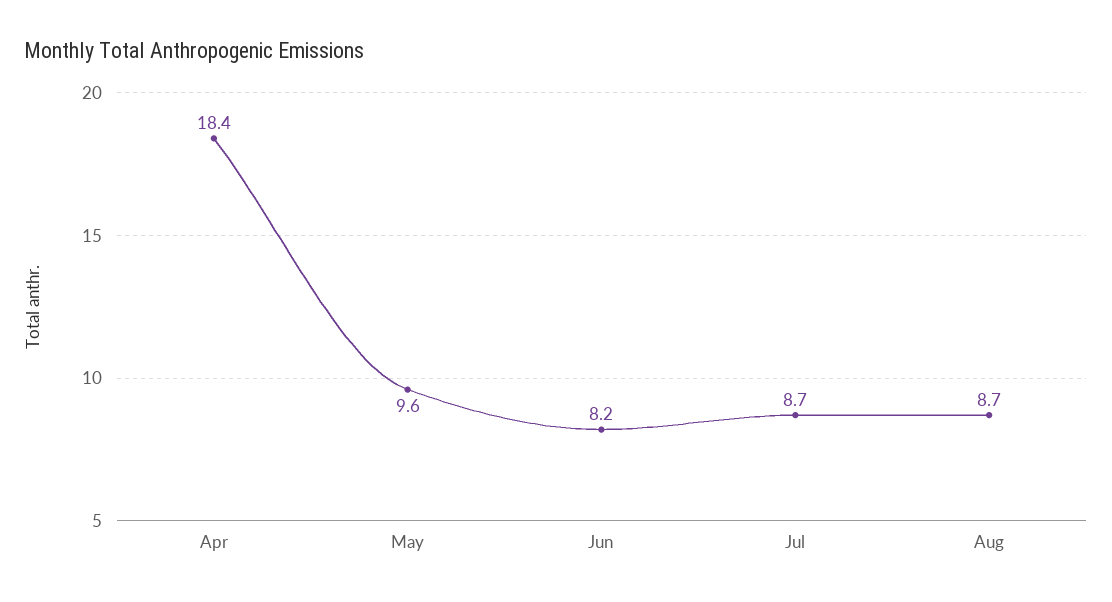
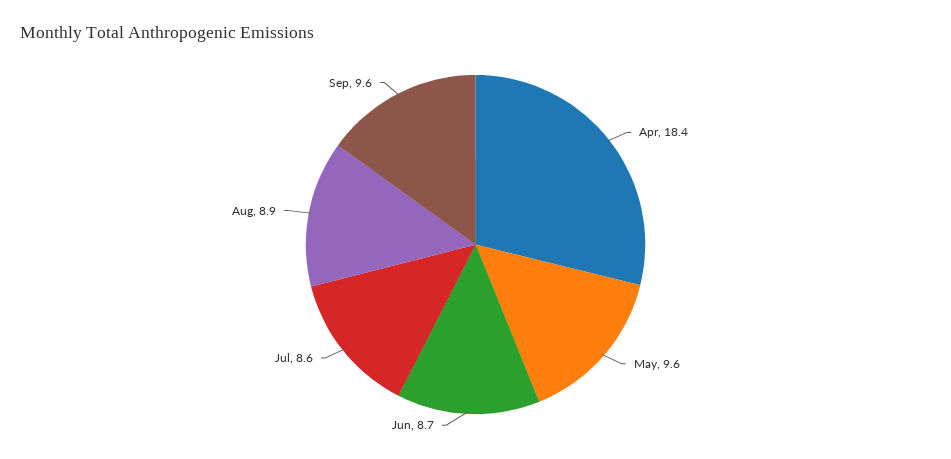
Jun: 8.2 -> 8.7
Jul: 8.7 -> 8.6
Aug: 8.7 -> 8.9
Sep: none -> 9.6

